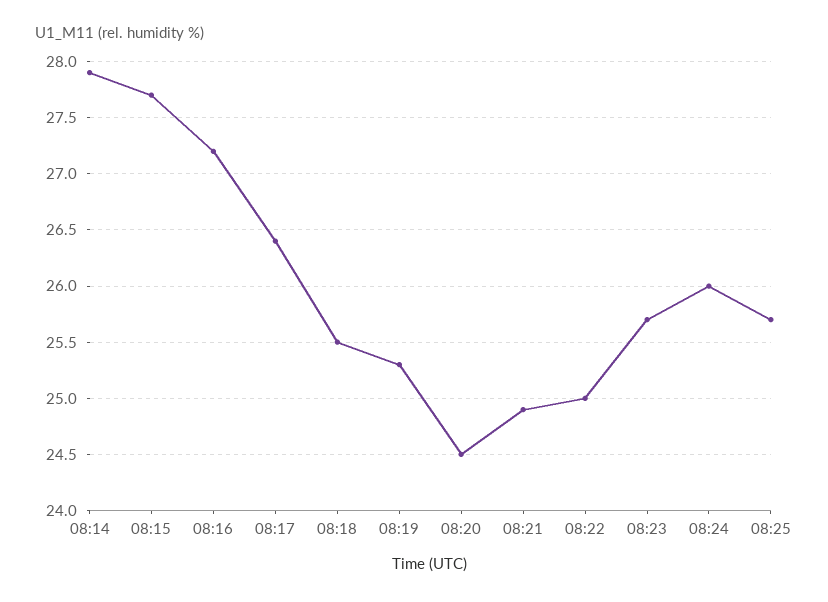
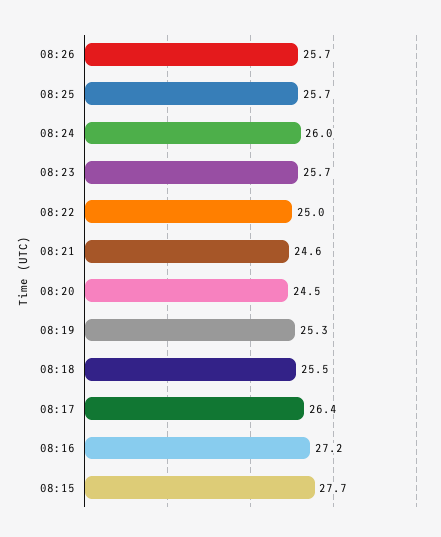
08:14: 27.9 -> none
08:21: 24.9 -> 24.6
08:26: none -> 25.7

